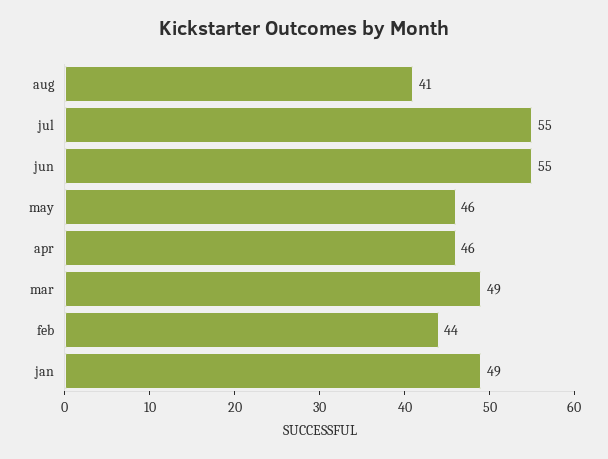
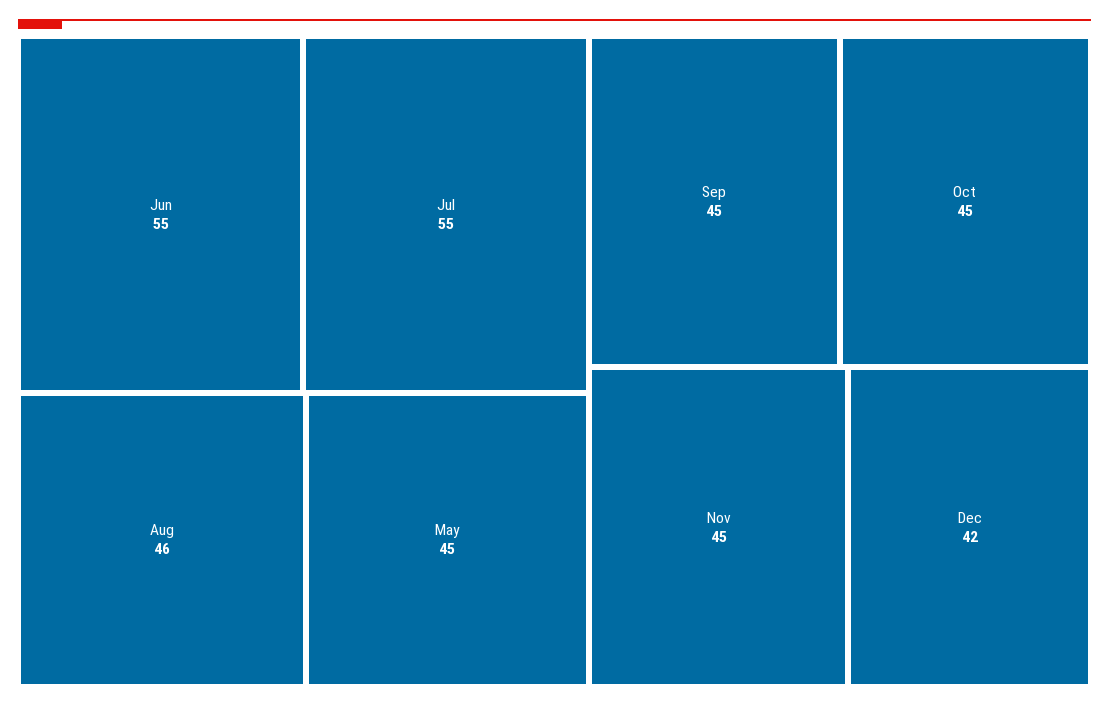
aug: 41 -> 46
may: 46 -> 45
apr: 46 -> none
mar: 49 -> none
feb: 44 -> none
jan: 49 -> none
Sep: none -> 45
Oct: none -> 45
Nov: none -> 45
Dec: none -> 42

